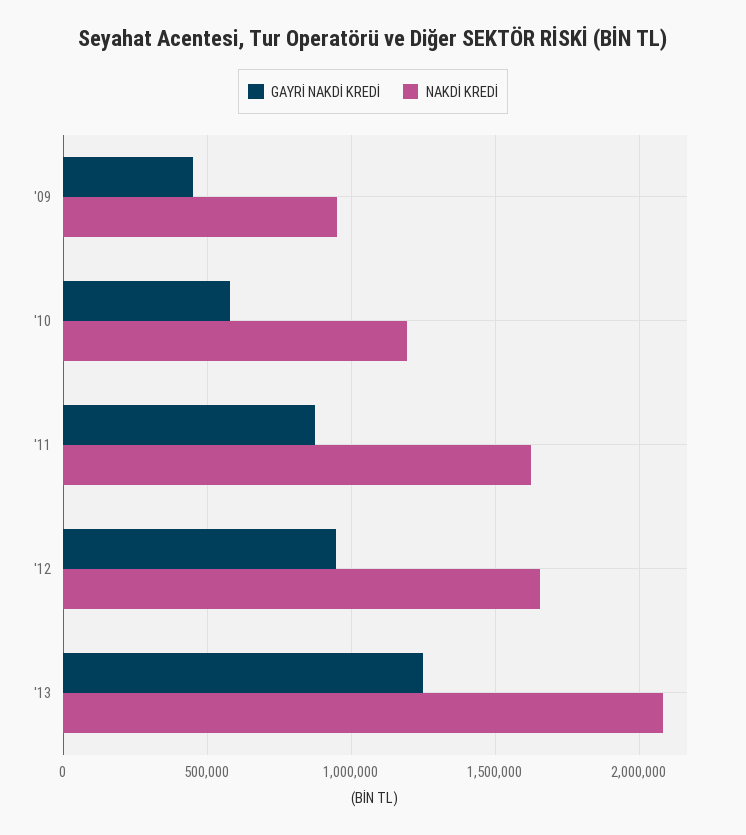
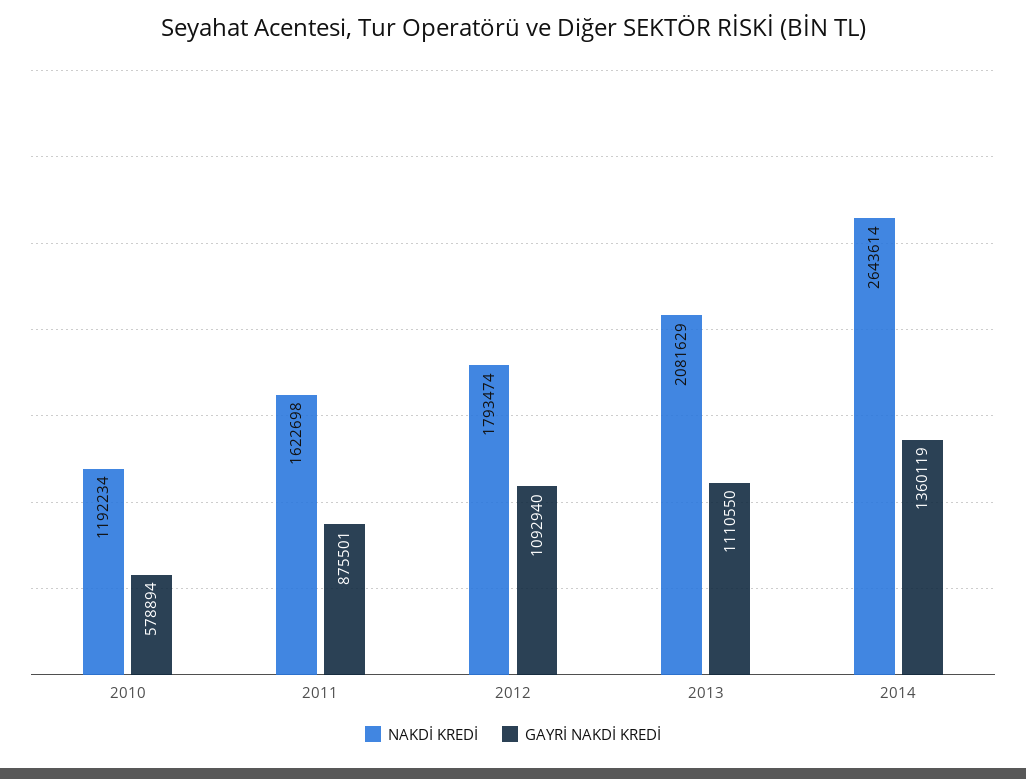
GAYRİ NAKDİ KREDİ, '09: 450000 -> none
NAKDİ KREDİ, '09: 950000 -> none
GAYRİ NAKDİ KREDİ, '12: 950000 -> 1092940
NAKDİ KREDİ, '12: 1650000 -> 1793474
GAYRİ NAKDİ KREDİ, '13: 1250000 -> 1110550
NAKDİ KREDİ, 2014: none -> 2643614
GAYRİ NAKDİ KREDİ, 2014: none -> 1360119

